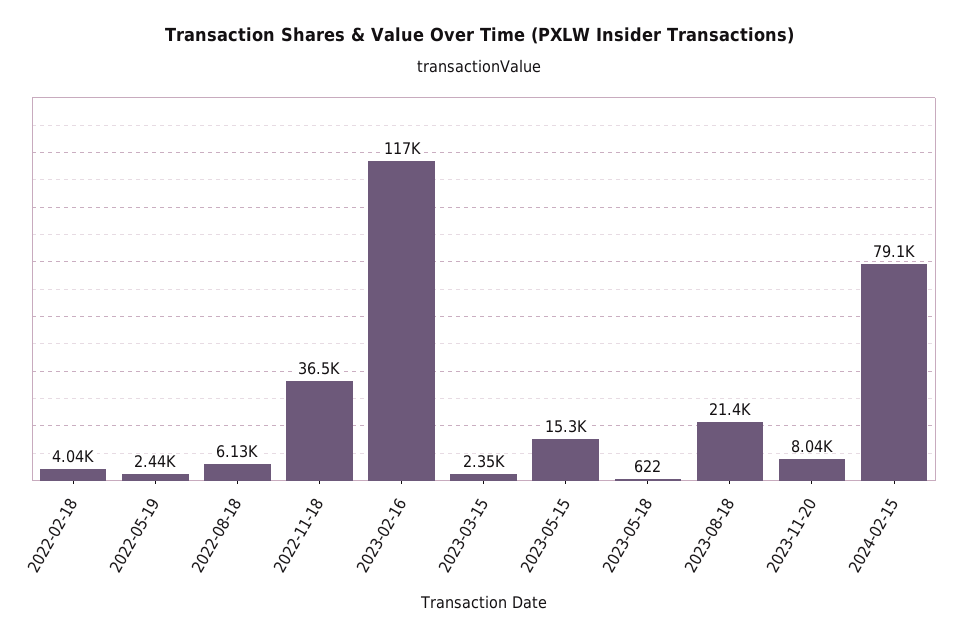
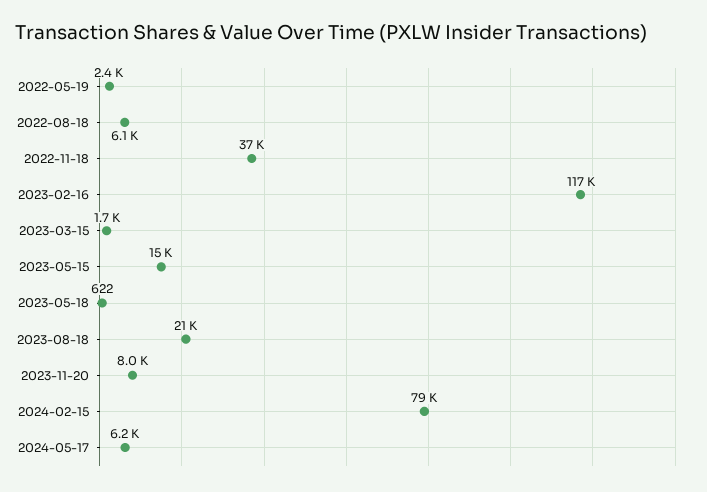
2022-02-18: 4040 -> none
2023-03-15: 2350 -> 1700
2024-05-17: none -> 6200

